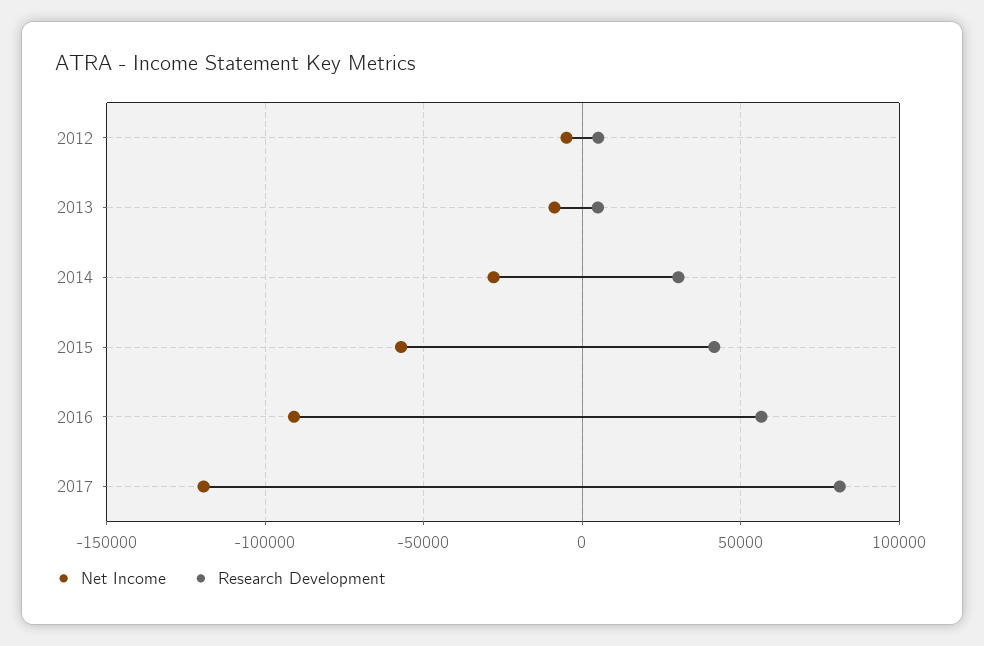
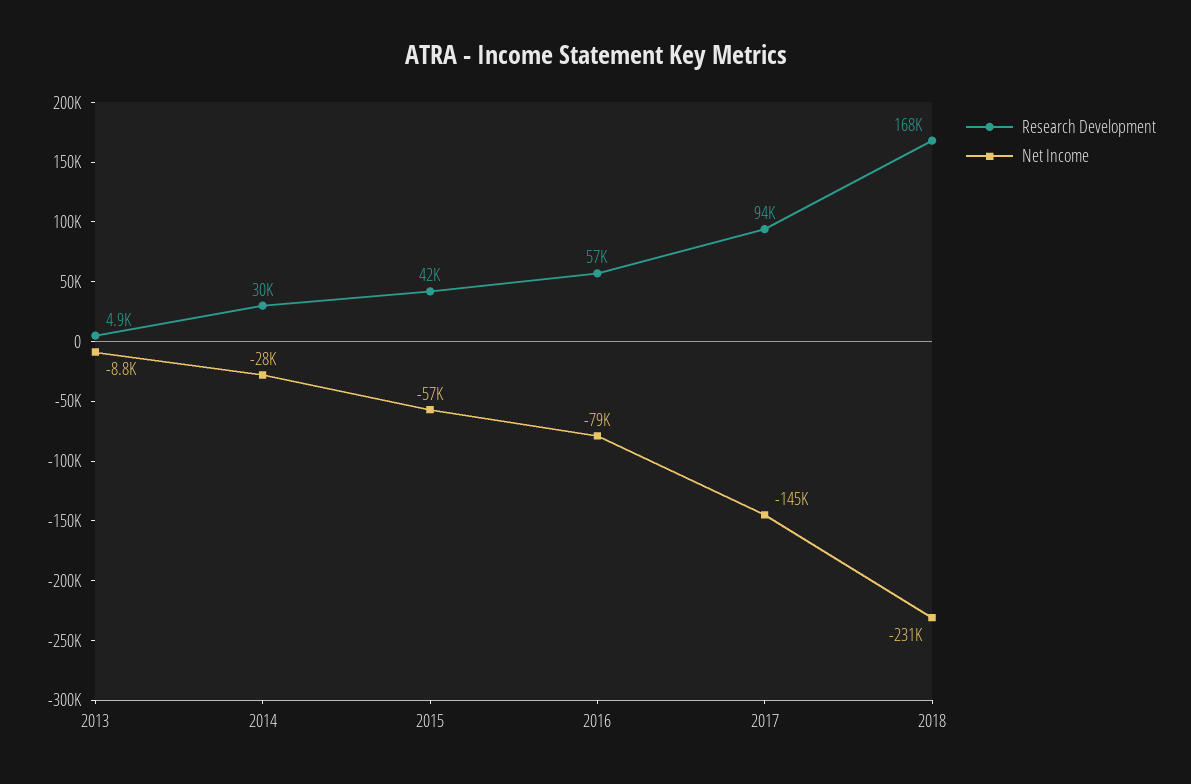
Net Income, 2012: -5000 -> none
Research Development, 2012: 5000 -> none
Net Income, 2016: -90000 -> -79000
Net Income, 2017: -120000 -> -145000
Research Development, 2017: 80000 -> 94000
Research Development, 2018: none -> 168000
Net Income, 2018: none -> -231000

